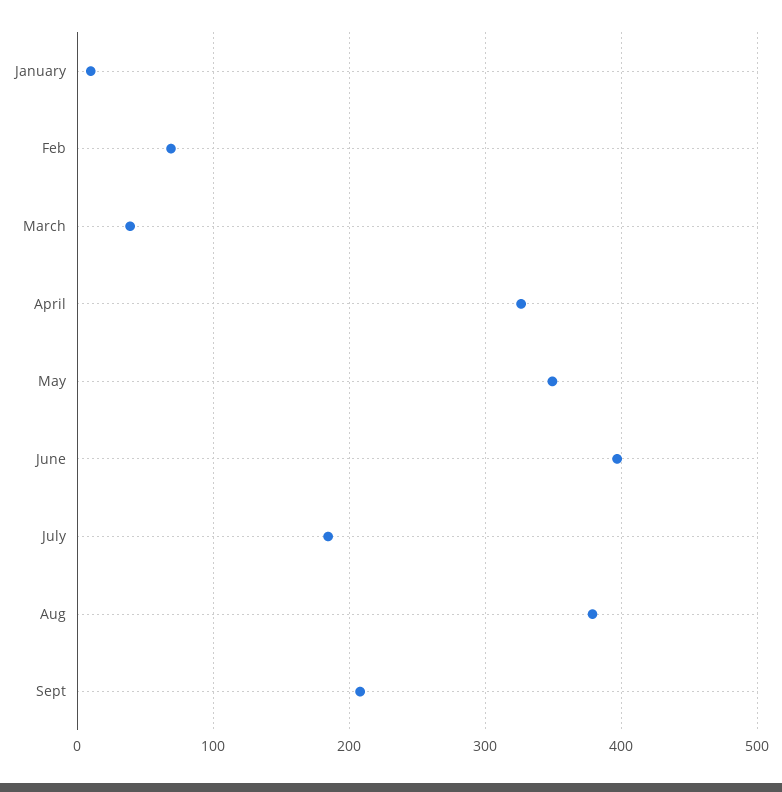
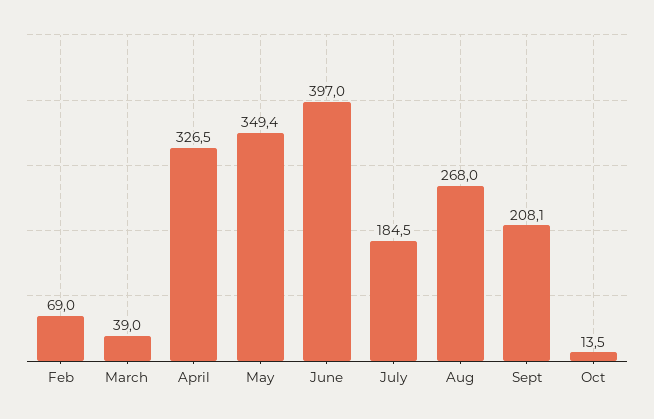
January: 10 -> none
Aug: 380 -> 268
Oct: none -> 13.5

